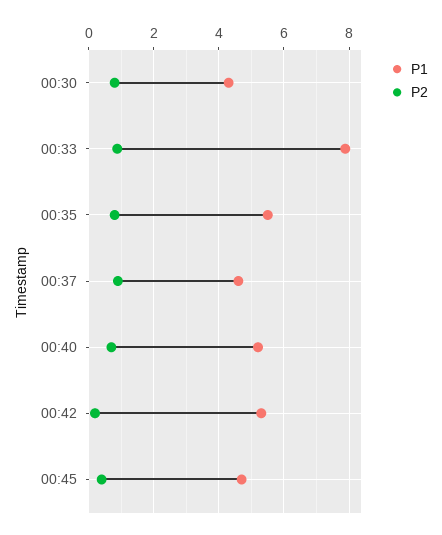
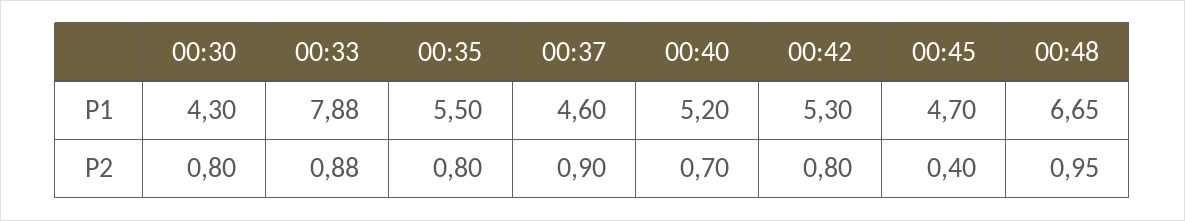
P2, 00:42: 0.2 -> 0.8
P1, 00:48: none -> 6.65
P2, 00:48: none -> 0.95

